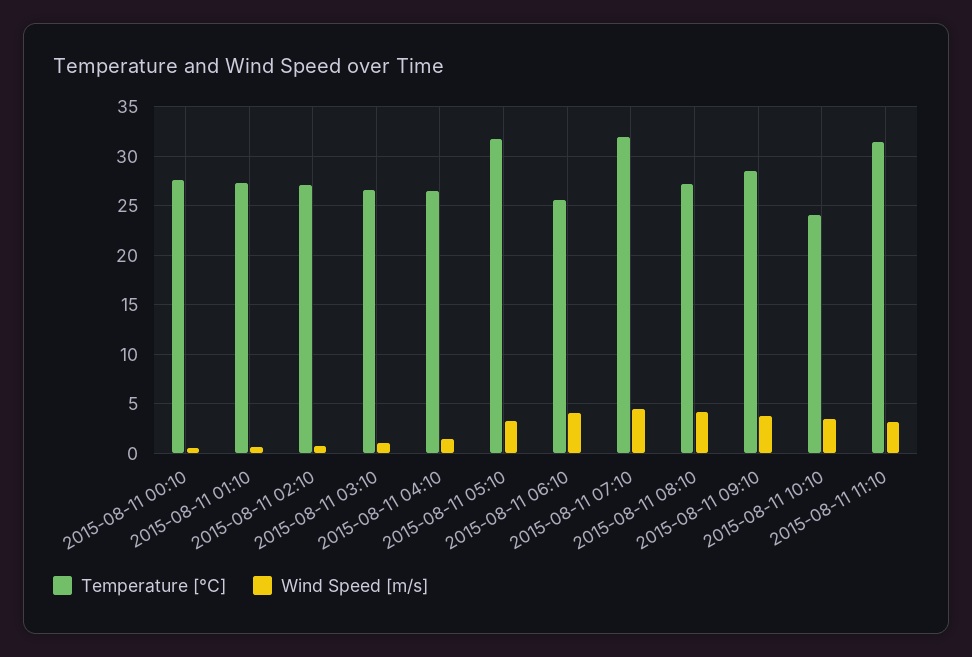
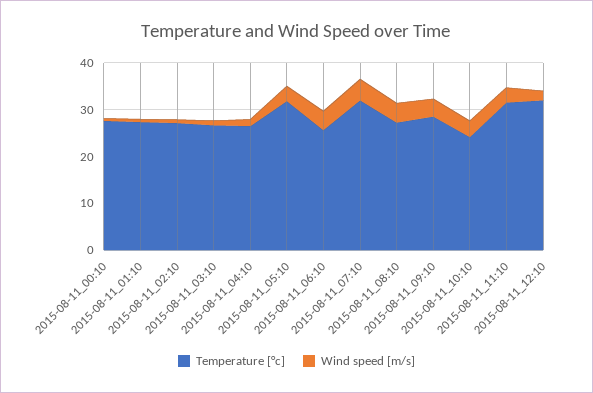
Temperature [°C], 2015-08-11_12:10: none -> 32
Wind Speed [m/s], 2015-08-11_12:10: none -> 2

